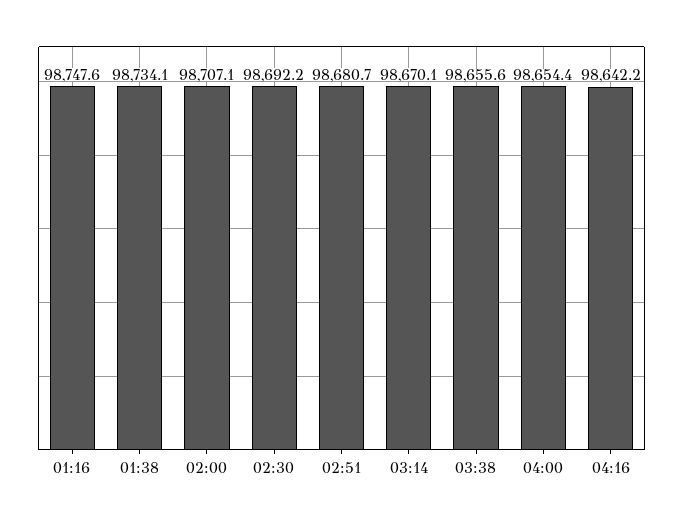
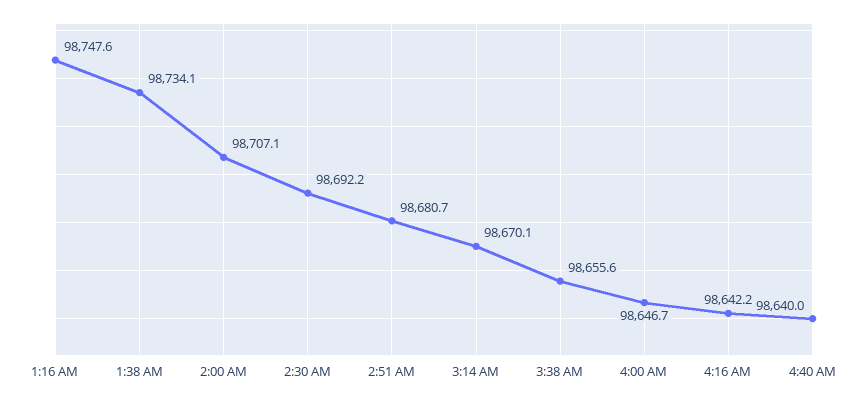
04:00: 98654.4 -> 98646.7
4:40 AM: none -> 98640

